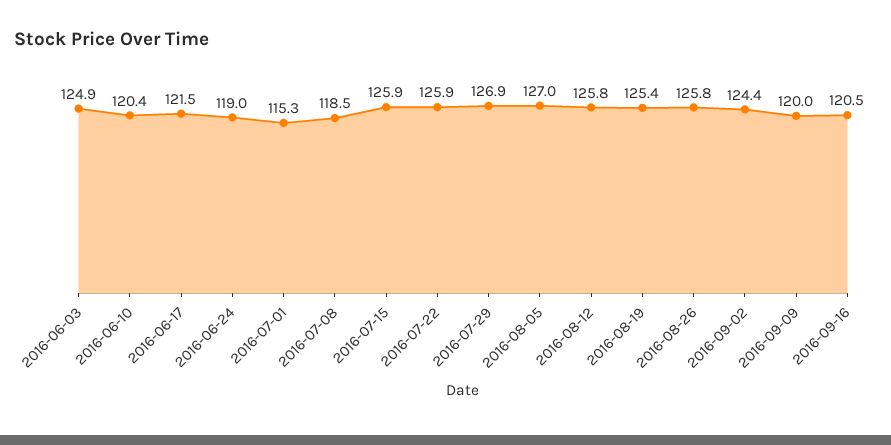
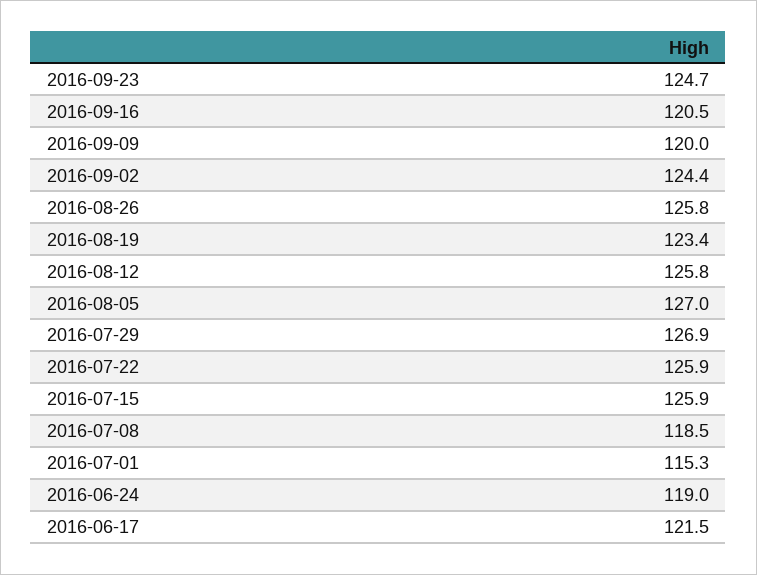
2016-06-03: 124.9 -> none
2016-06-10: 120.4 -> none
2016-08-19: 125.4 -> 123.4
2016-09-23: none -> 124.7

